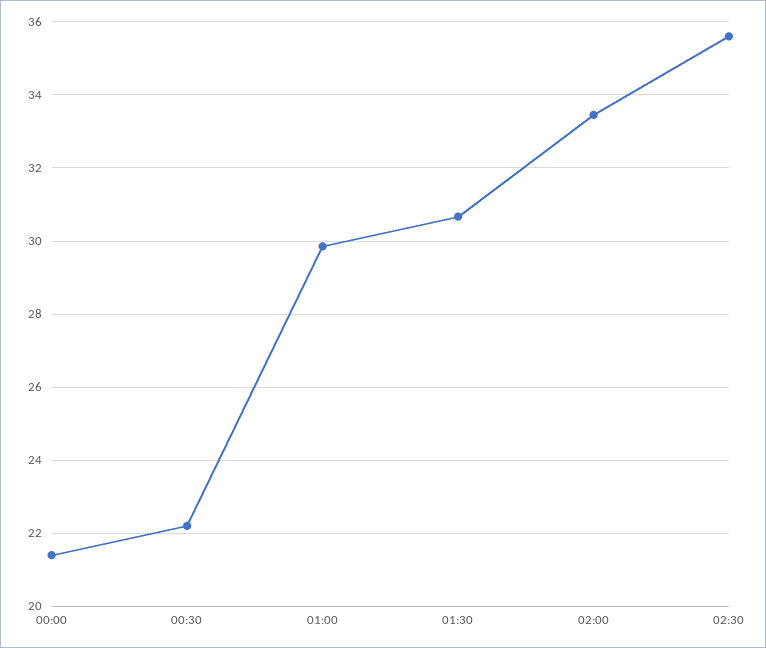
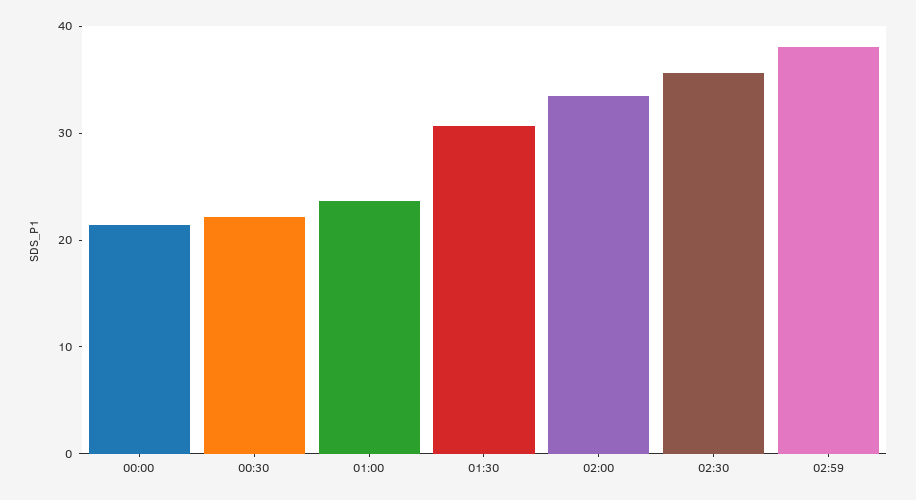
01:00: 29.8 -> 24
02:59: none -> 38

